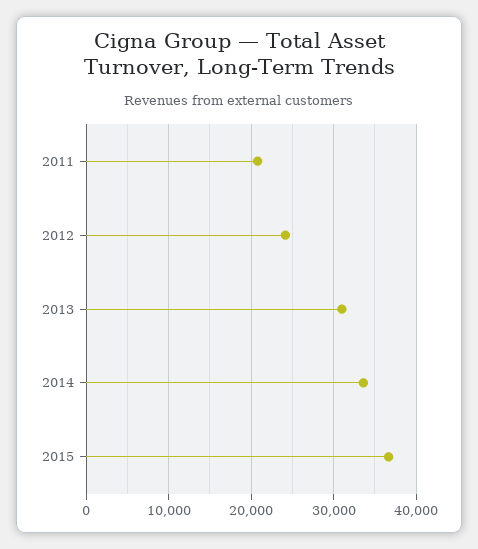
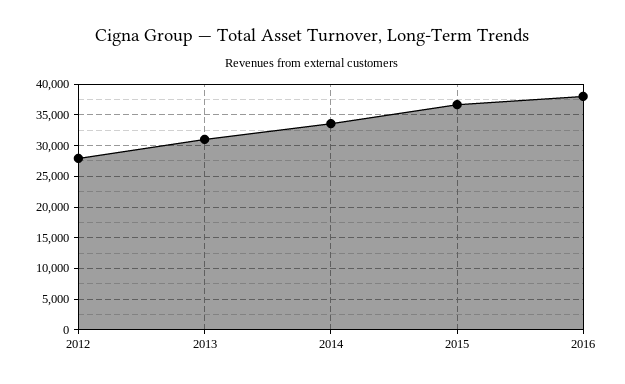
2011: 21000 -> none
2012: 24000 -> 28000
2016: none -> 38000

